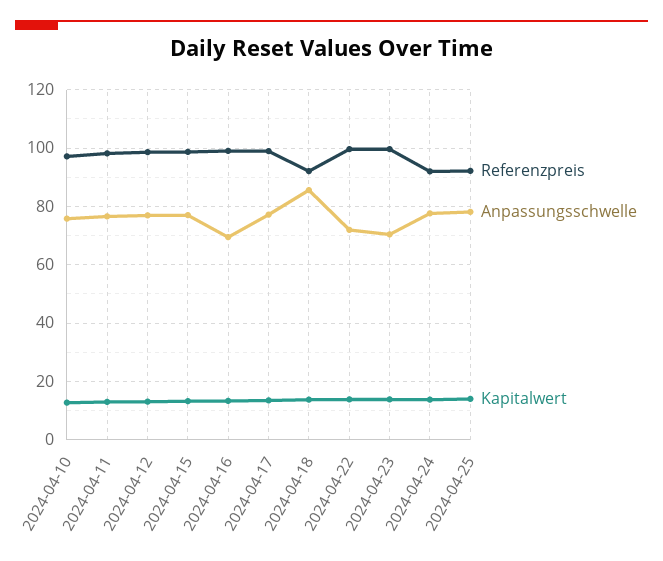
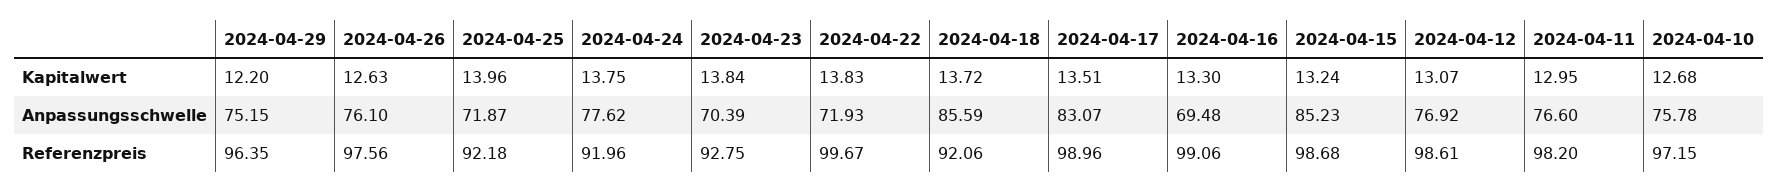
Anpassungsschwelle, 2024-04-15: 77.5 -> 85.23
Anpassungsschwelle, 2024-04-17: 77.5 -> 83.07
Referenzpreis, 2024-04-23: 100 -> 92.75
Anpassungsschwelle, 2024-04-25: 77.5 -> 71.87
Kapitalwert, 2024-04-29: none -> 12.2
Kapitalwert, 2024-04-26: none -> 12.63
Anpassungsschwelle, 2024-04-29: none -> 75.15
Anpassungsschwelle, 2024-04-26: none -> 76.1
Referenzpreis, 2024-04-29: none -> 96.35
Referenzpreis, 2024-04-26: none -> 97.56

